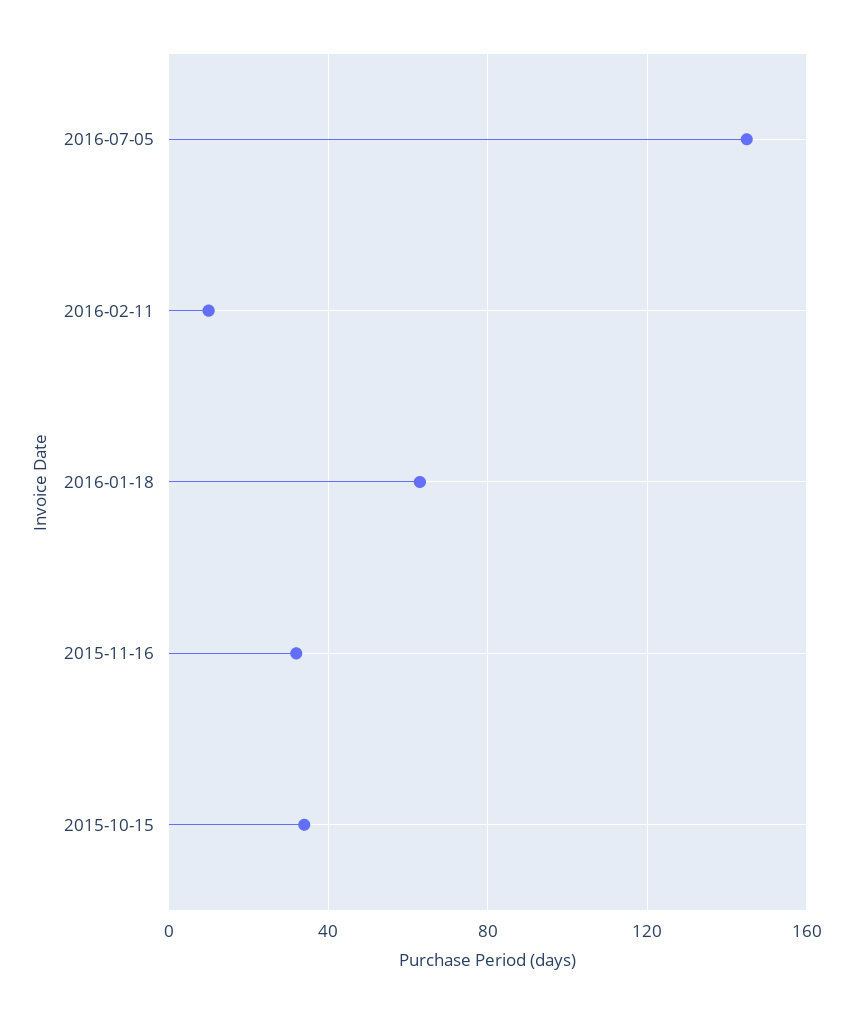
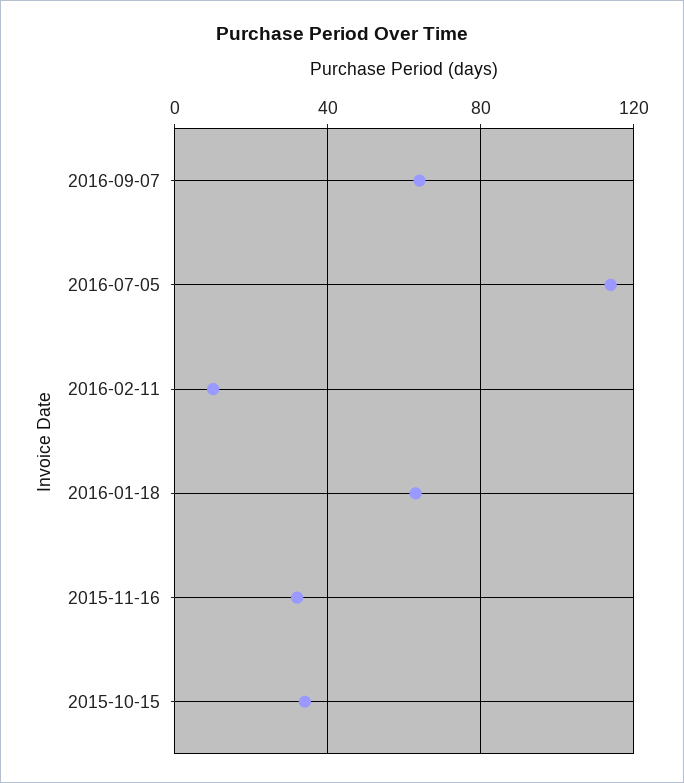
2016-07-05: 145 -> 115
2016-09-07: none -> 65

